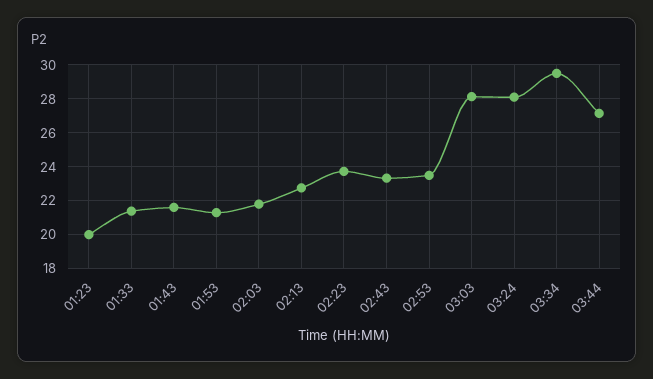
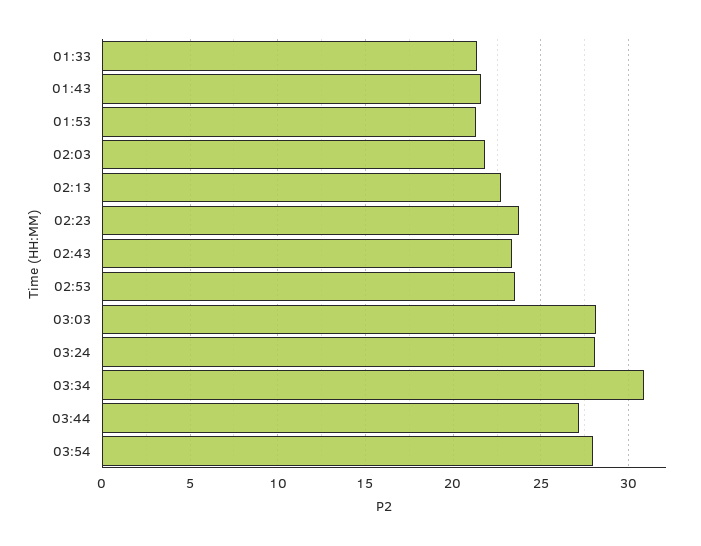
01:23: 20 -> none
03:34: 29.5 -> 31
03:54: none -> 28

